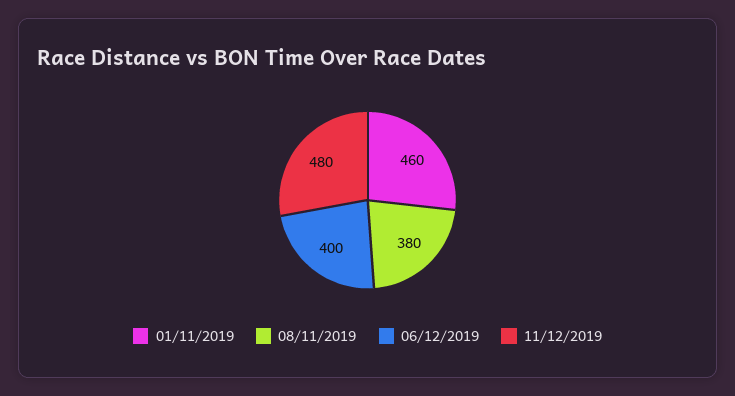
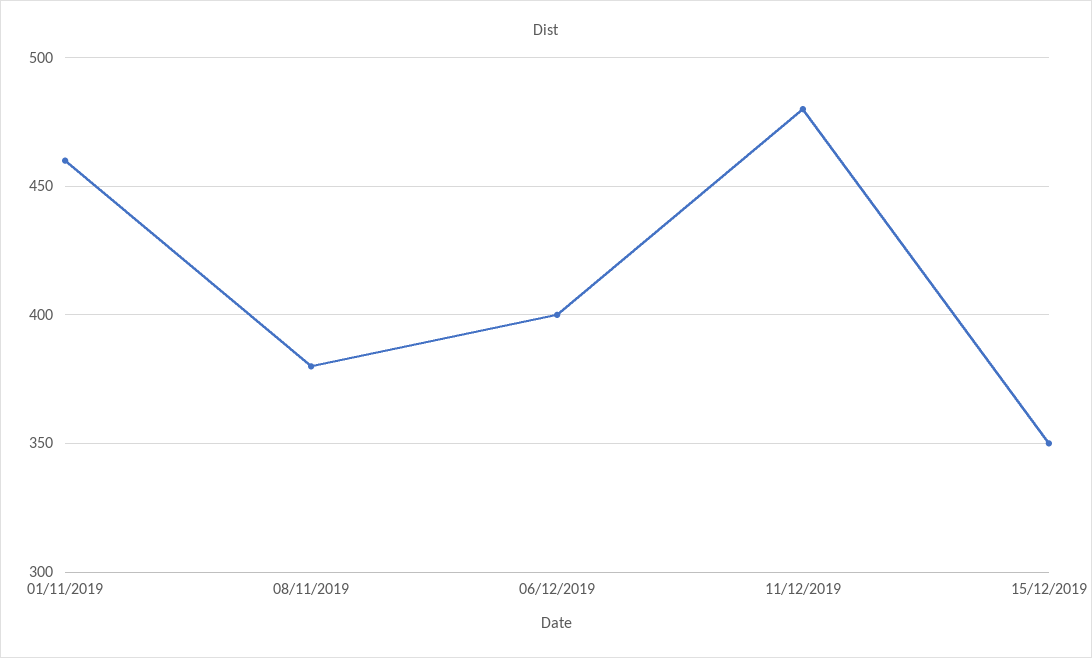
15/12/2019: none -> 350

